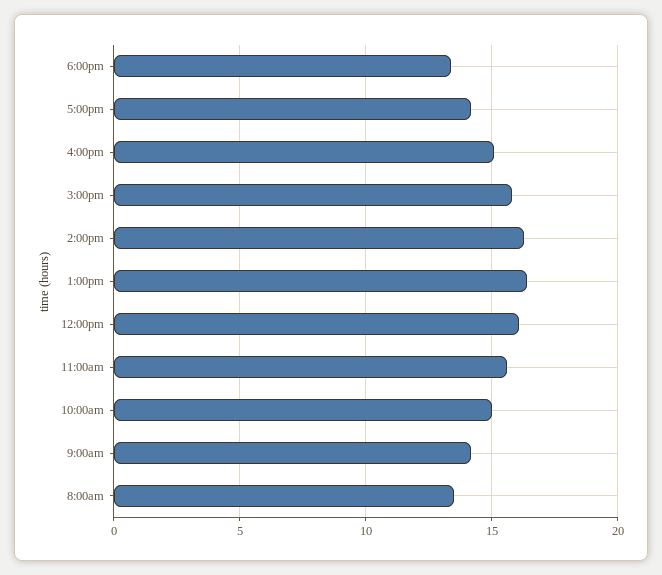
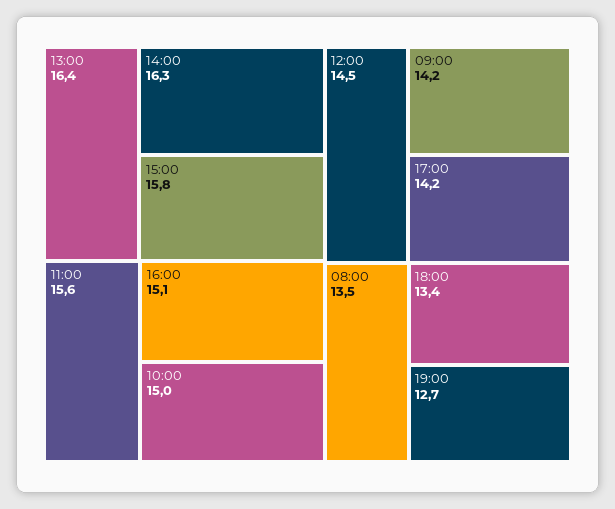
12:00pm: 16 -> 14.5
19:00: none -> 12.7

